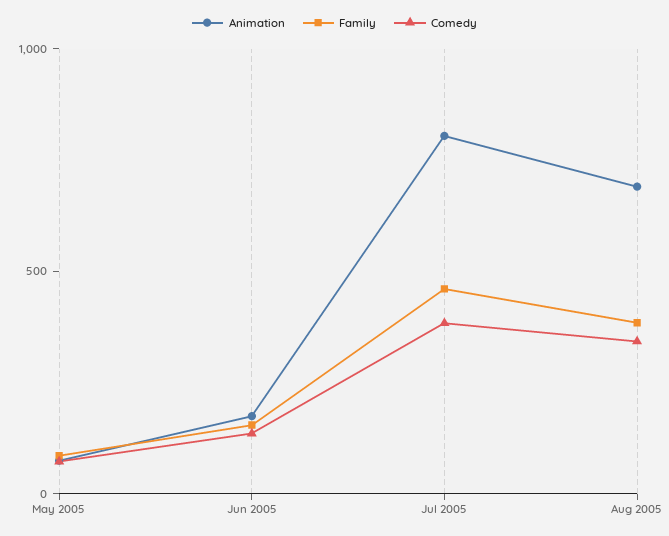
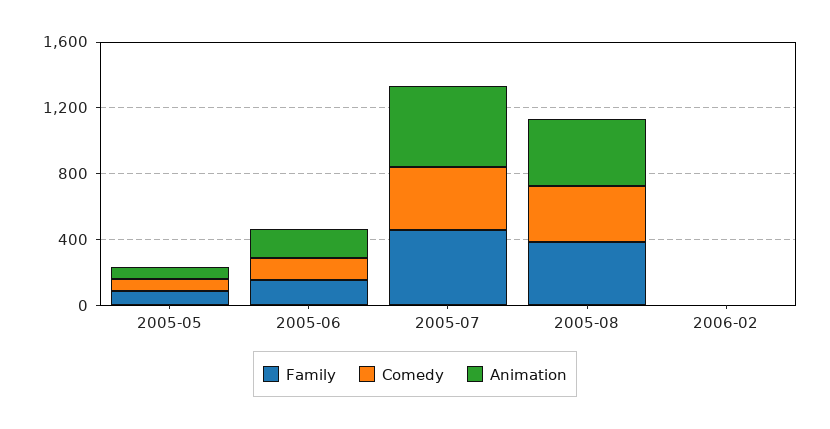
Animation, Jul 2005: 800 -> 500
Animation, Aug 2005: 700 -> 400
Family, 2006-02: none -> 0
Comedy, 2006-02: none -> 0
Animation, 2006-02: none -> 0

